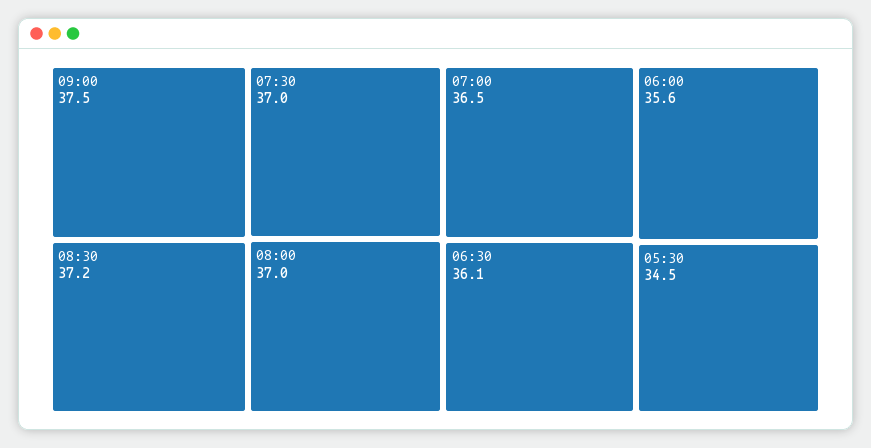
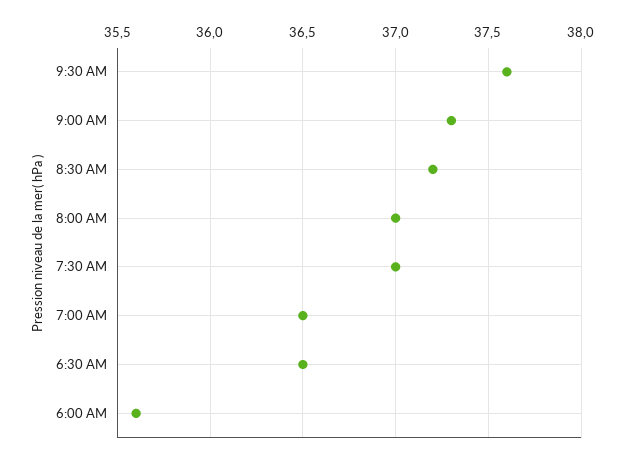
09:00: 37.5 -> 37.3
06:30: 36.1 -> 36.5
05:30: 34.5 -> none
9:30 AM: none -> 37.6

